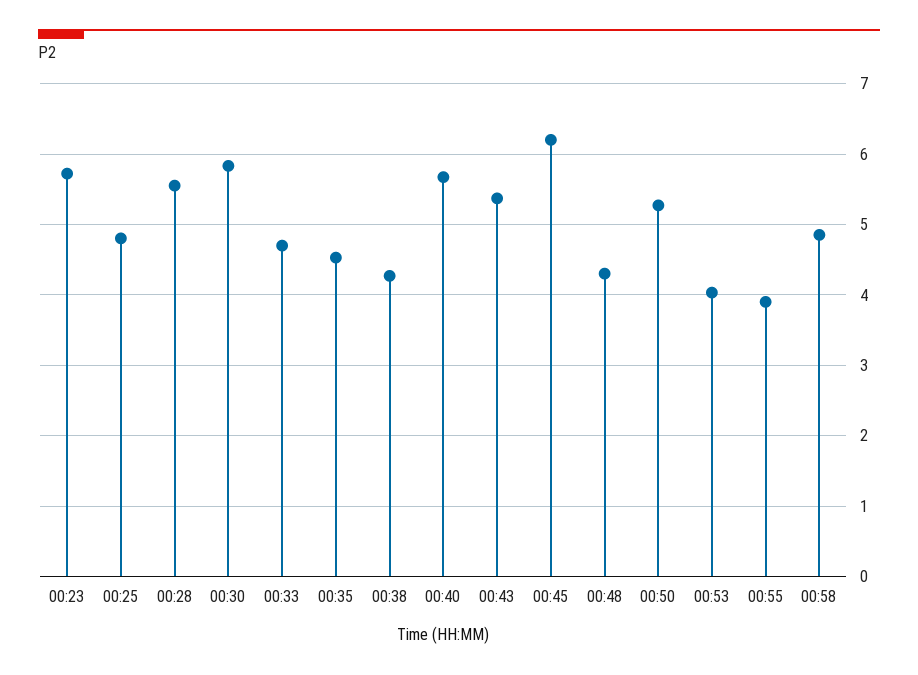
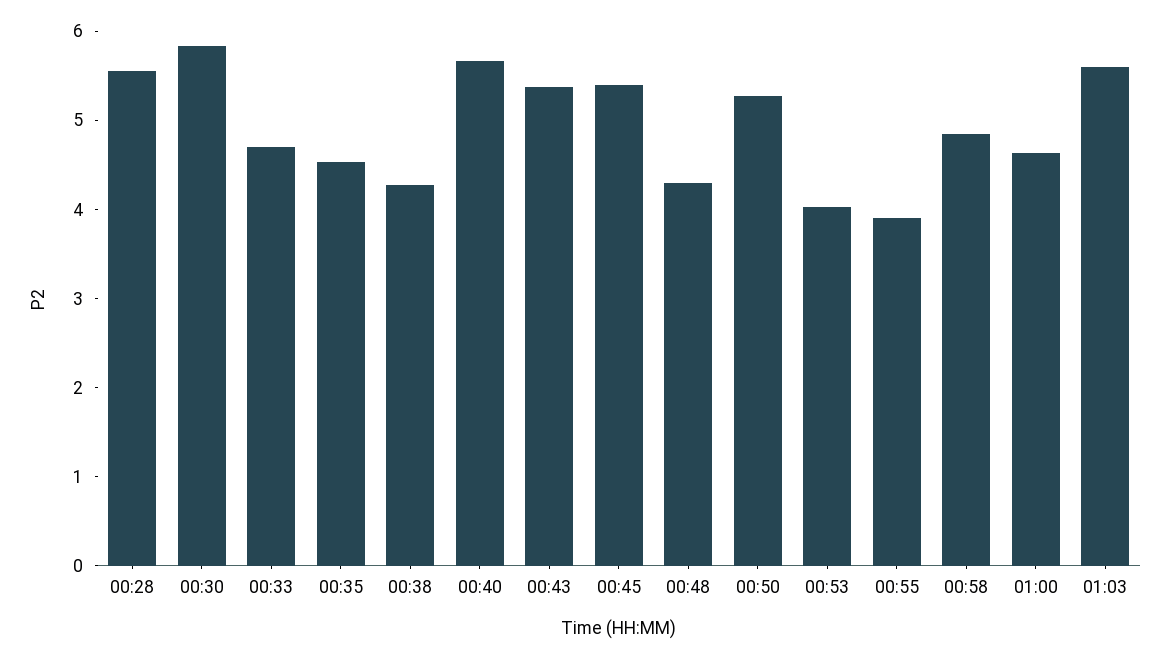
00:23: 5.7 -> none
00:25: 4.8 -> none
00:45: 6.2 -> 5.4
01:00: none -> 4.6
01:03: none -> 5.6

